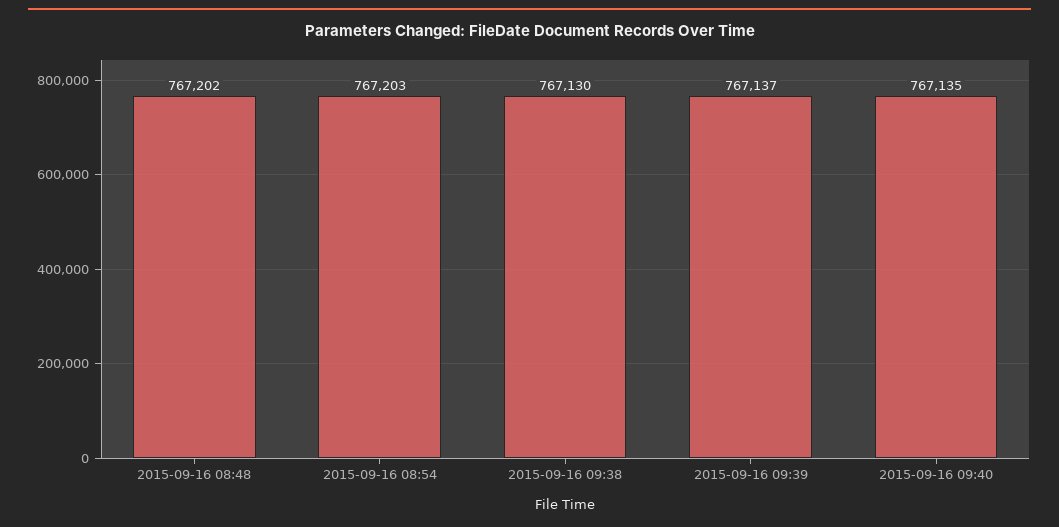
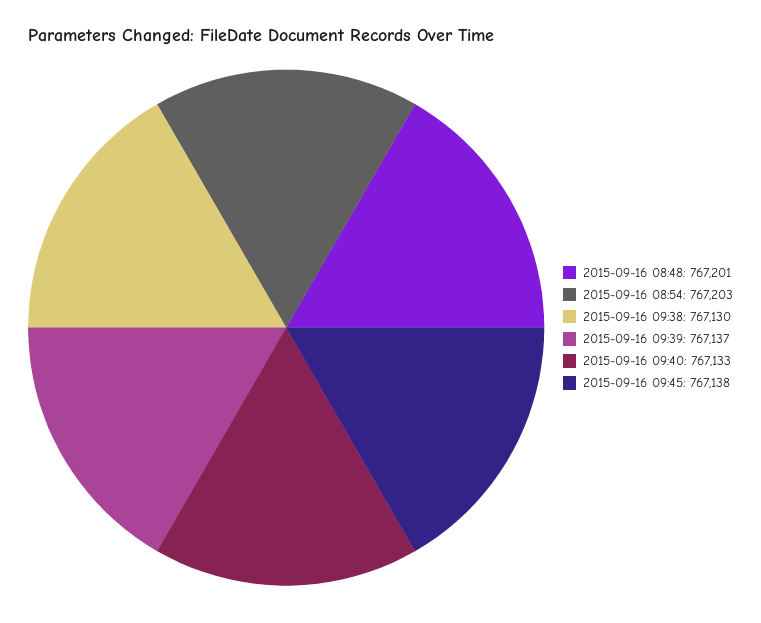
2015-09-16 08:48: 767202 -> 767201
2015-09-16 09:40: 767135 -> 767133
2015-09-16 09:45: none -> 767138

